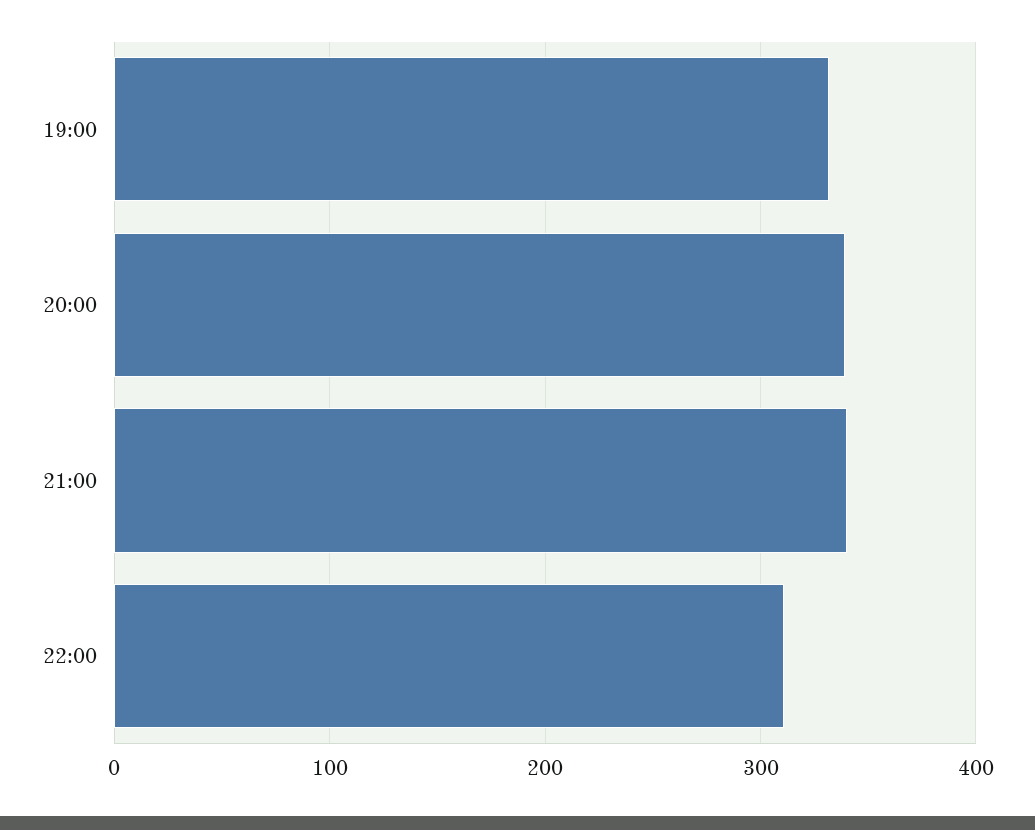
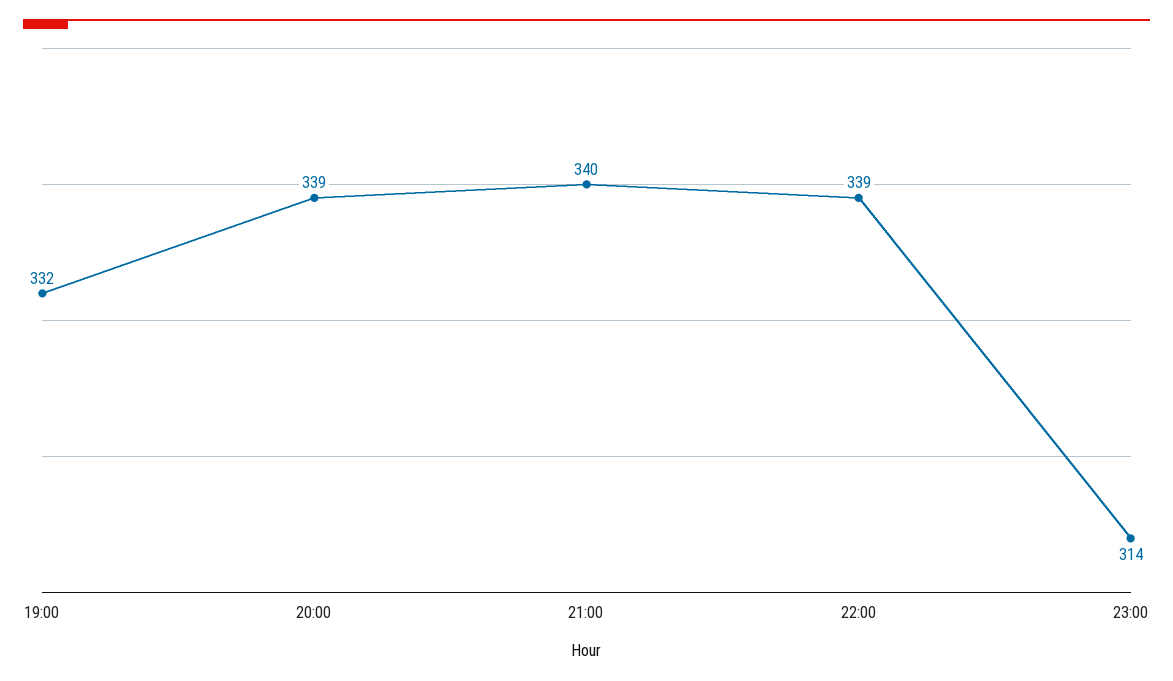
22:00: 310 -> 339
23:00: none -> 314

